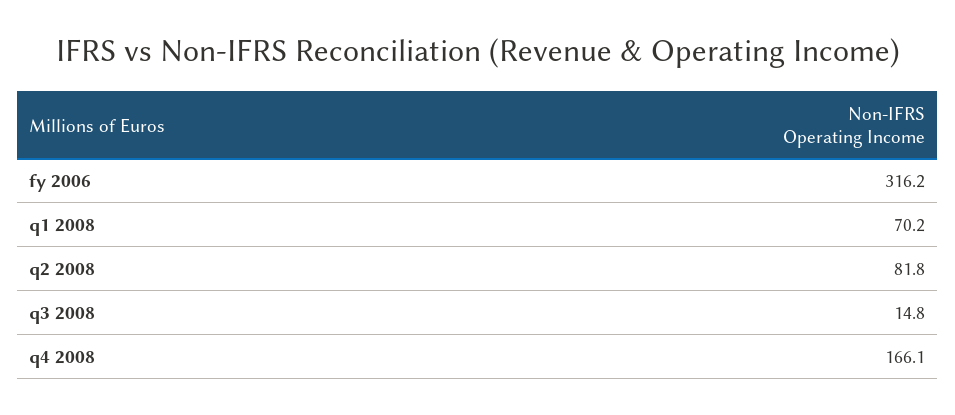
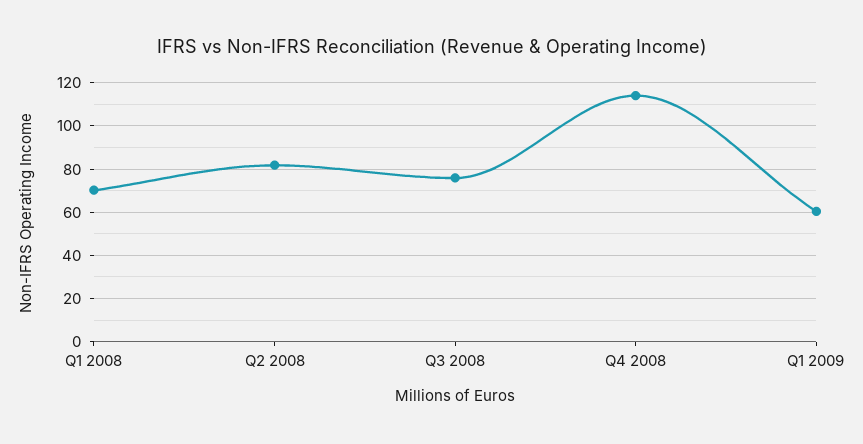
fy 2006: 316.2 -> none
q3 2008: 14.8 -> 75
q4 2008: 166.1 -> 115
Q1 2009: none -> 60

